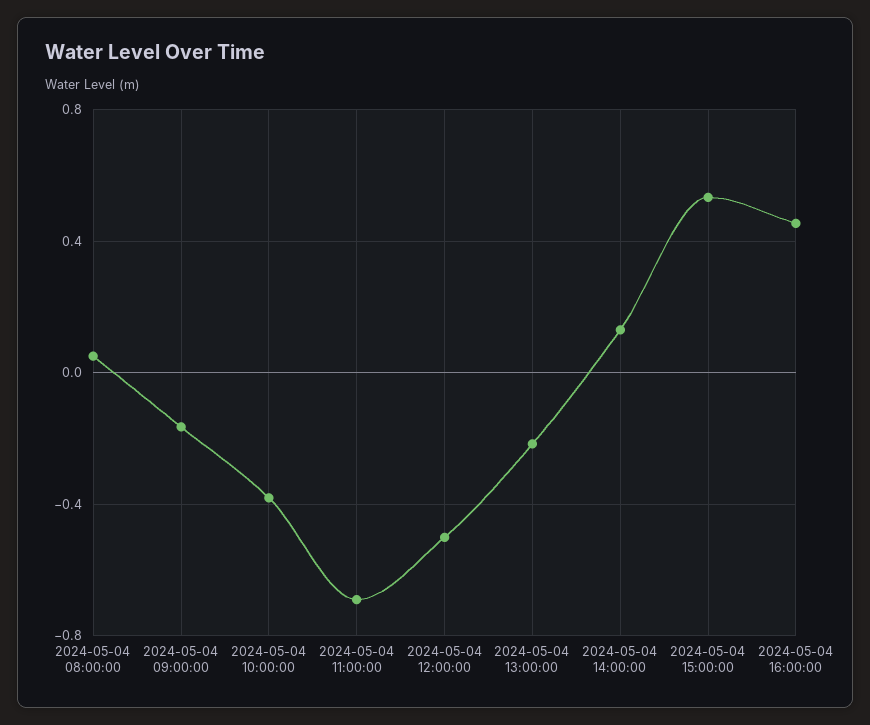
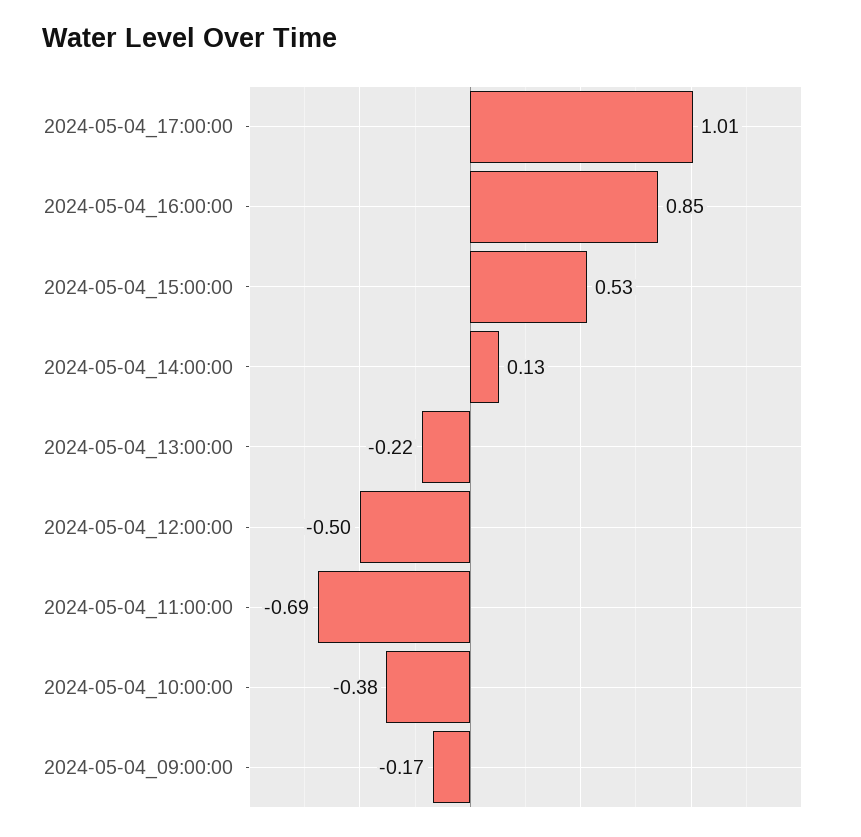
2024-05-04 08:00:00: 0.05 -> none
2024-05-04 16:00:00: 0.45 -> 0.85
2024-05-04_17:00:00: none -> 1.01

